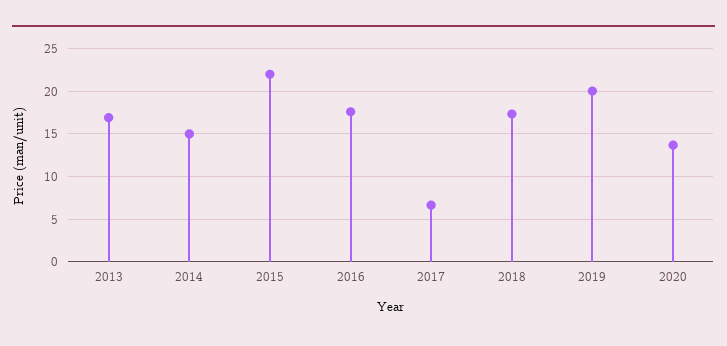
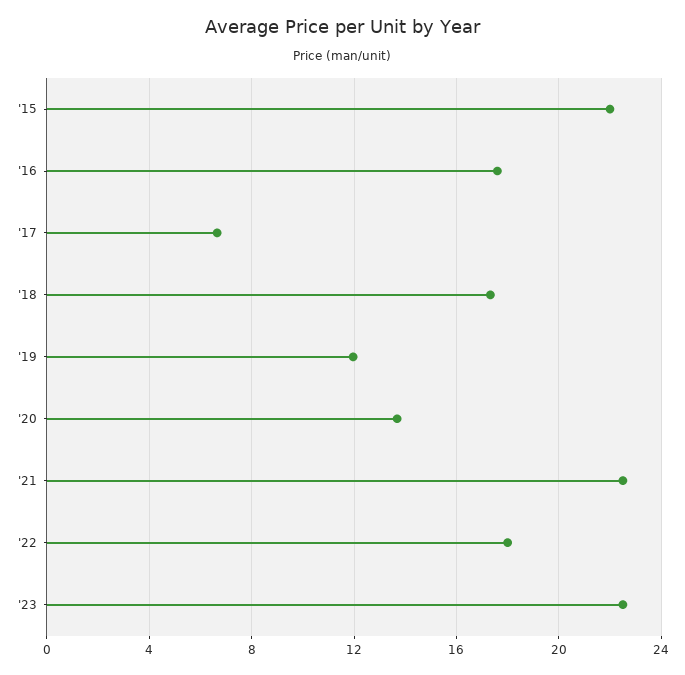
2013: 17 -> none
2014: 15 -> none
2019: 20 -> 12
'21: none -> 22.5
'22: none -> 18
'23: none -> 22.5

